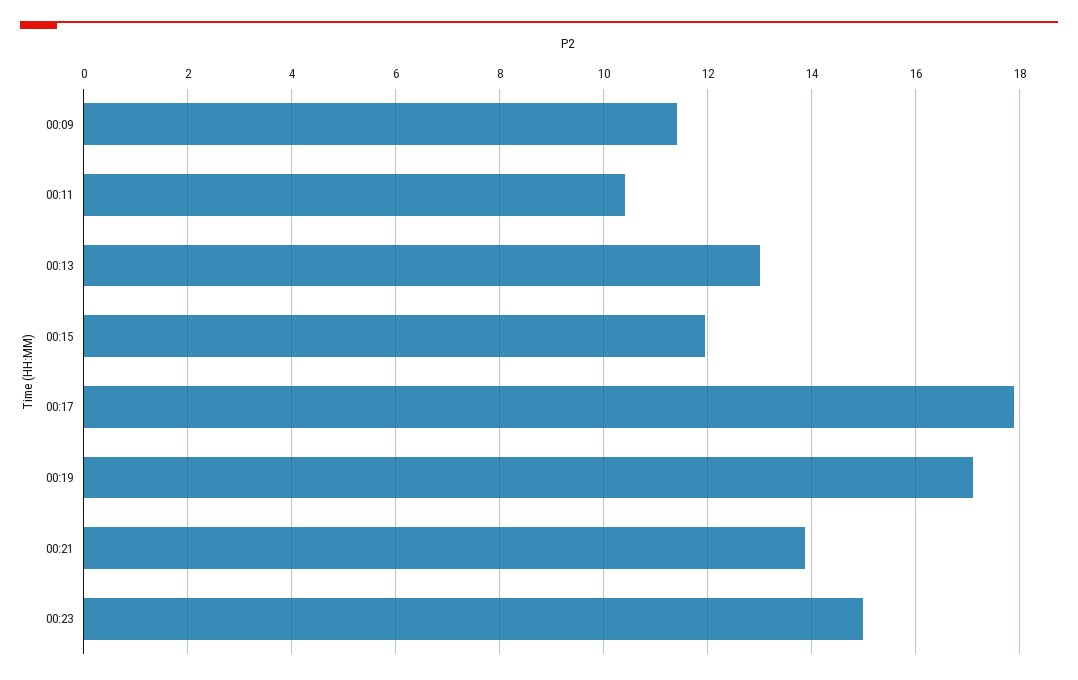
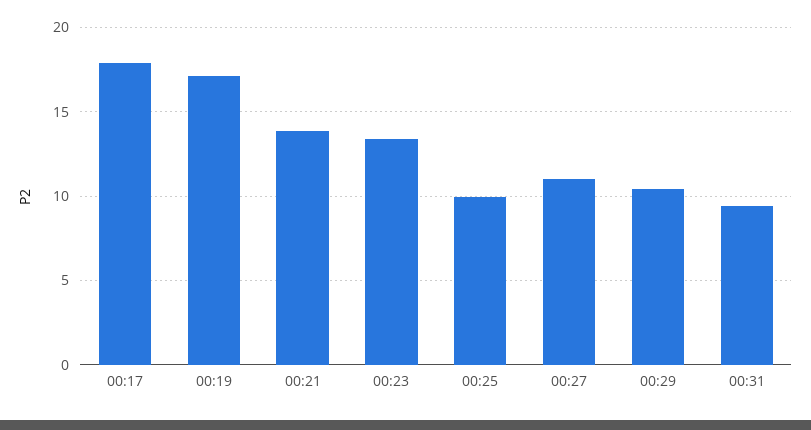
00:09: 11.4 -> none
00:11: 10.4 -> none
00:13: 13 -> none
00:15: 12 -> none
00:23: 15 -> 13.5
00:25: none -> 10
00:27: none -> 11
00:29: none -> 10.5
00:31: none -> 9.5

